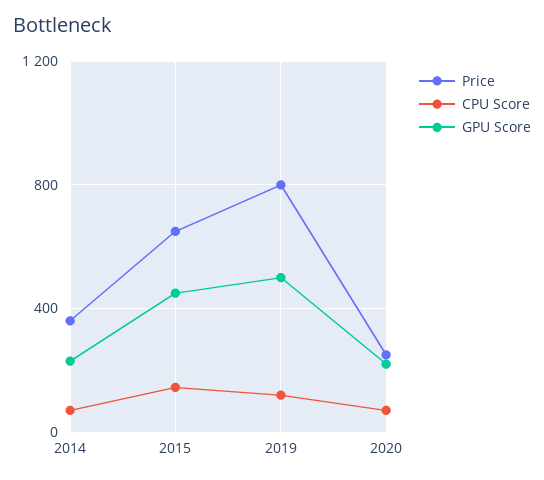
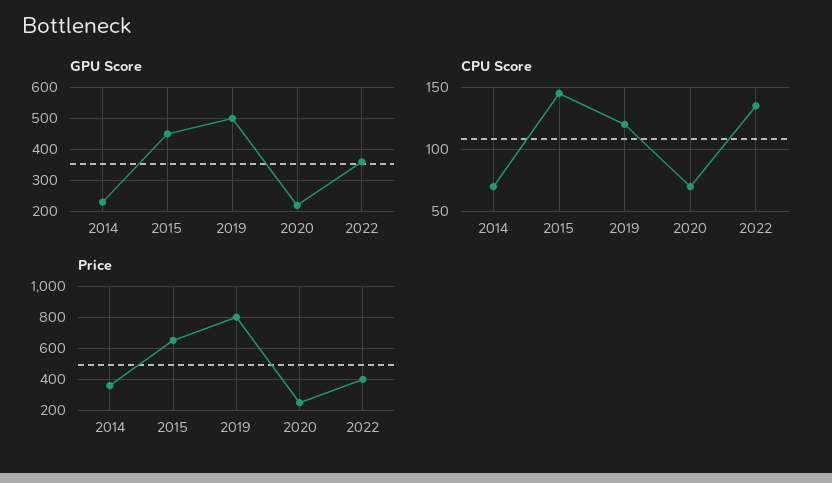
GPU Score, 2022: none -> 360
CPU Score, 2022: none -> 135
Price, 2022: none -> 400

